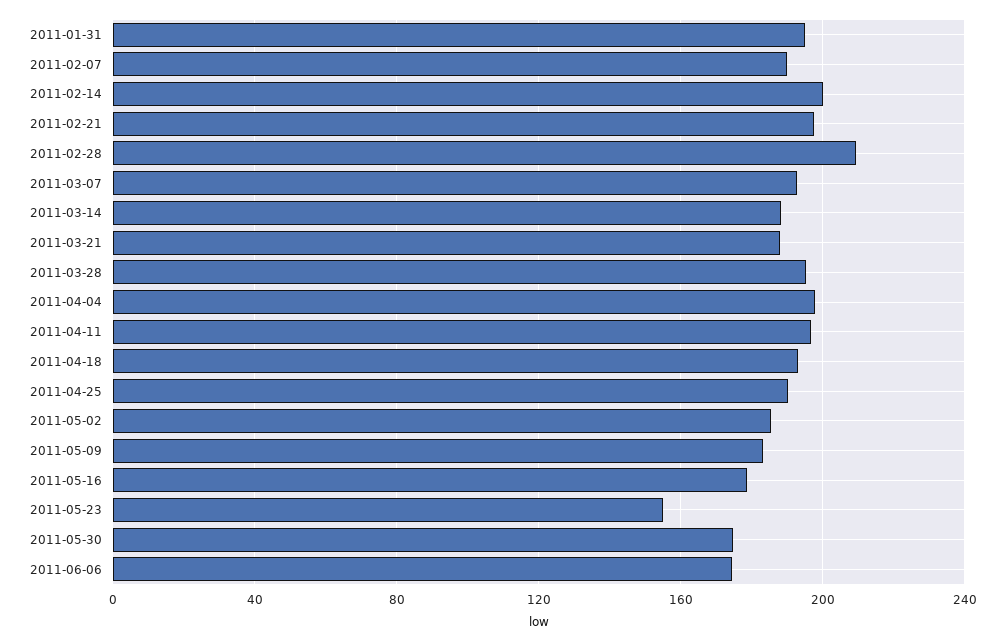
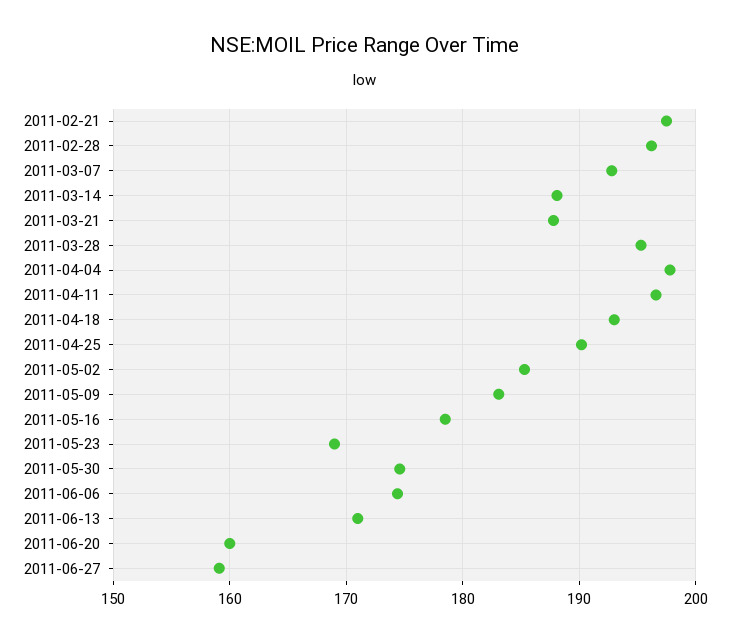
2011-01-31: 195 -> none
2011-02-07: 190 -> none
2011-02-14: 200 -> none
2011-02-28: 210 -> 196
2011-05-23: 155 -> 169
2011-06-13: none -> 171
2011-06-20: none -> 160
2011-06-27: none -> 159

